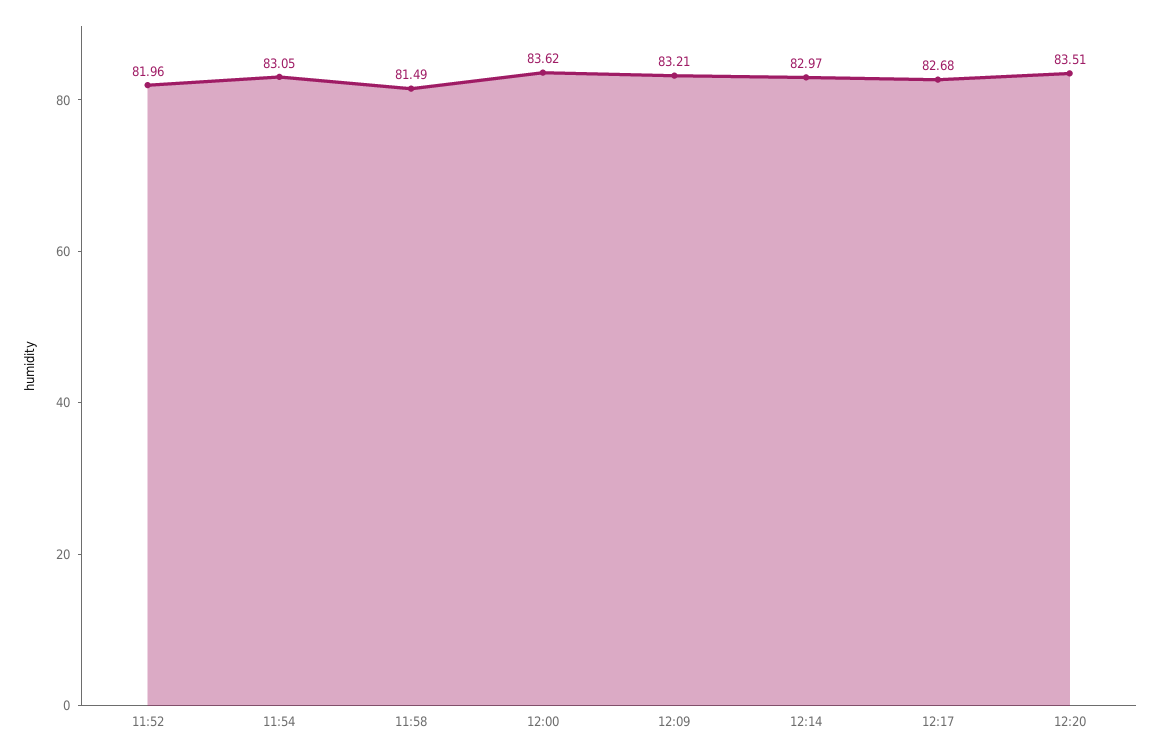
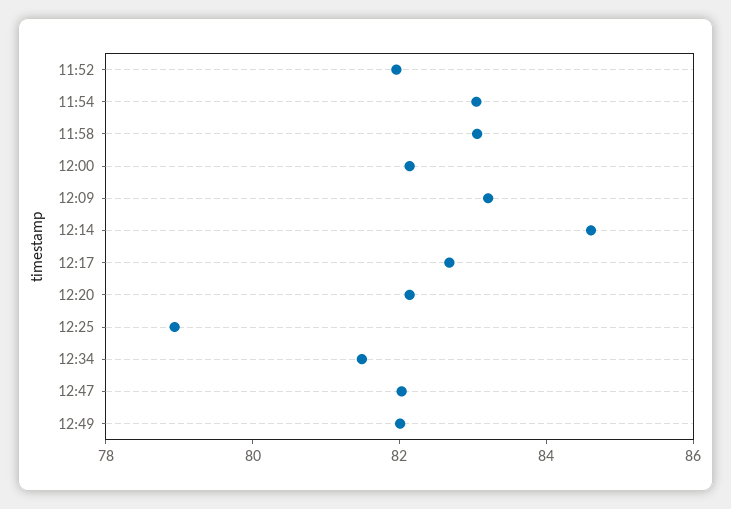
11:58: 81.49 -> 83
12:00: 83.62 -> 82
12:14: 82.97 -> 84.5
12:20: 83.51 -> 82
12:25: none -> 79
12:34: none -> 81.5
12:47: none -> 82
12:49: none -> 82

